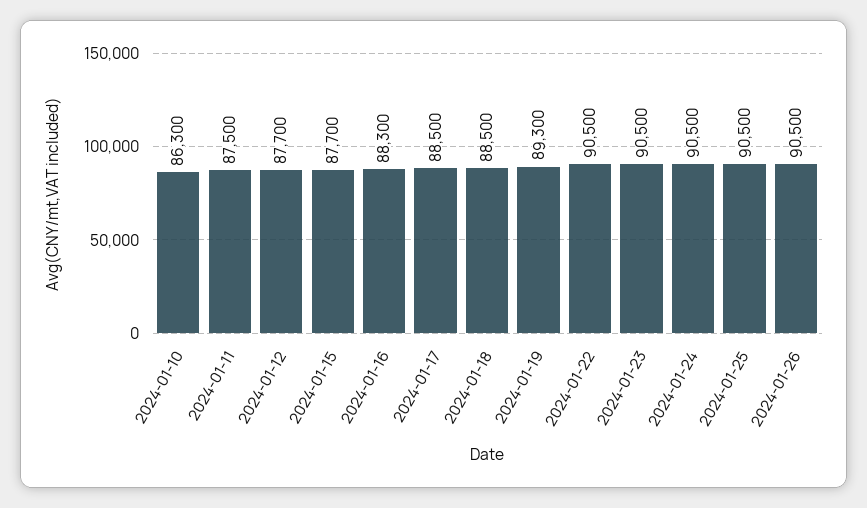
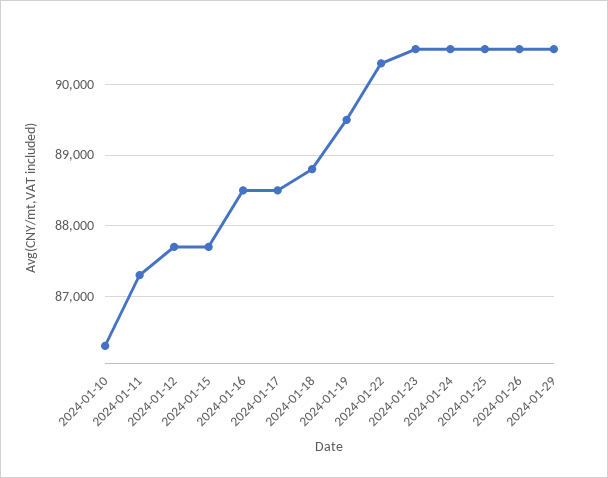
2024-01-11: 87500 -> 87300
2024-01-16: 88300 -> 88500
2024-01-18: 88500 -> 88800
2024-01-19: 89300 -> 89500
2024-01-22: 90500 -> 90300
2024-01-29: none -> 90500

